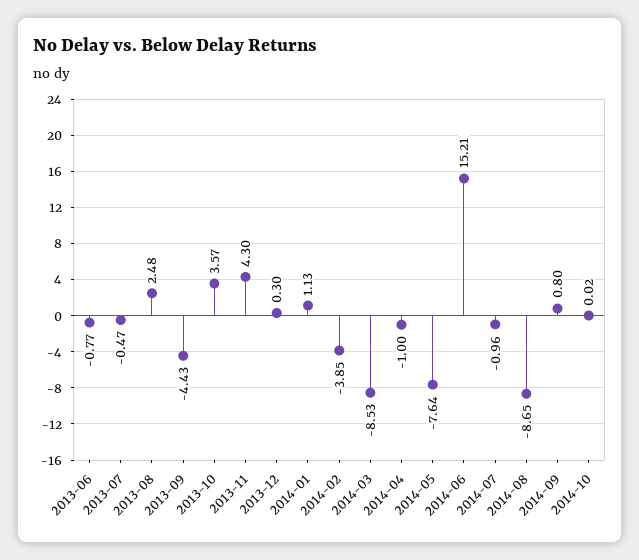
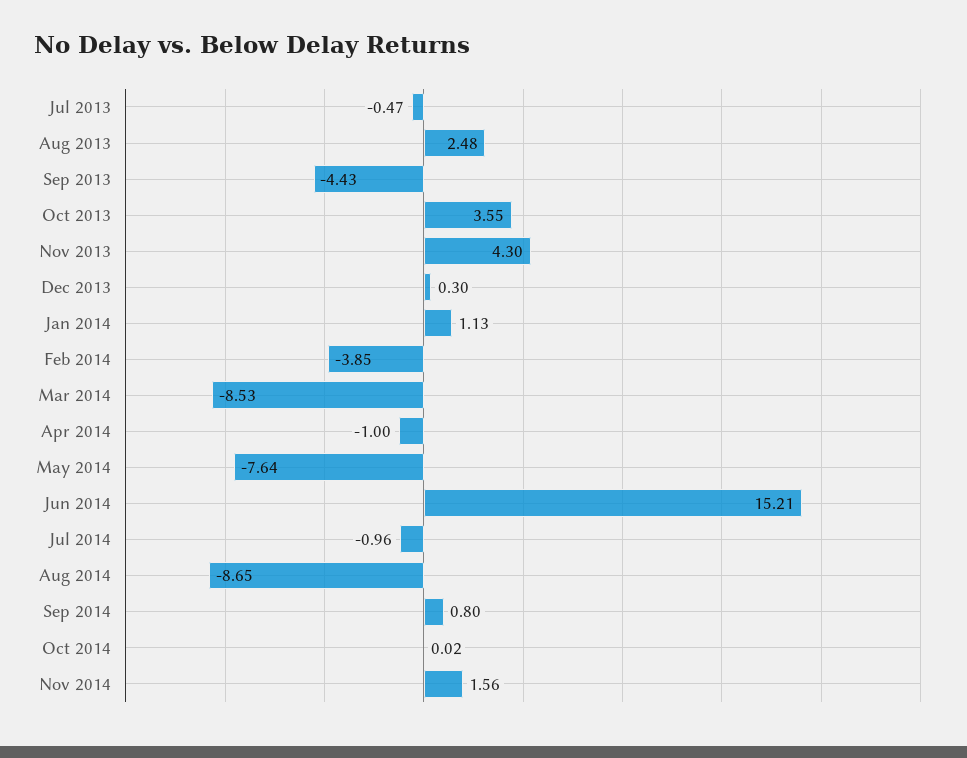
2013-06: -0.77 -> none
2013-10: 3.57 -> 3.55
Nov 2014: none -> 1.56

